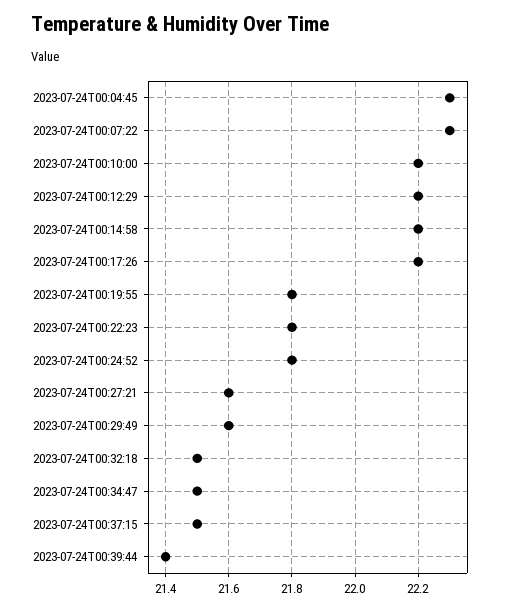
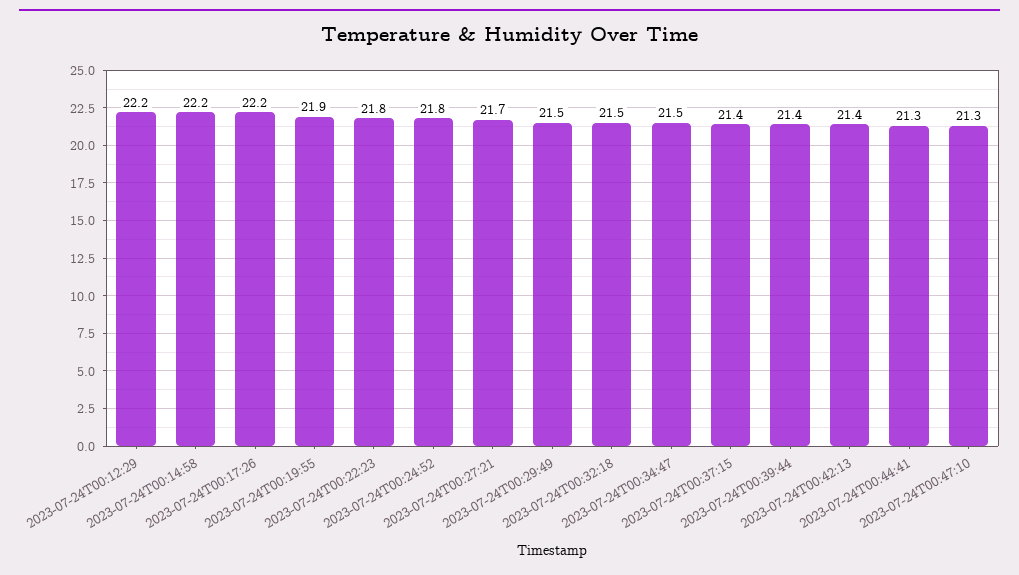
2023-07-24T00:04:45: 22.3 -> none
2023-07-24T00:07:22: 22.3 -> none
2023-07-24T00:10:00: 22.2 -> none
2023-07-24T00:19:55: 21.8 -> 21.9
2023-07-24T00:27:21: 21.6 -> 21.7
2023-07-24T00:29:49: 21.6 -> 21.5
2023-07-24T00:37:15: 21.5 -> 21.4
2023-07-24T00:42:13: none -> 21.4
2023-07-24T00:44:41: none -> 21.3
2023-07-24T00:47:10: none -> 21.3

